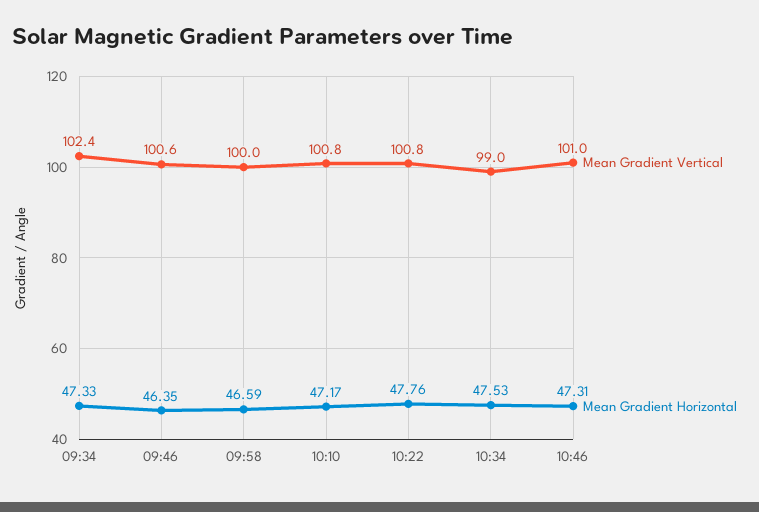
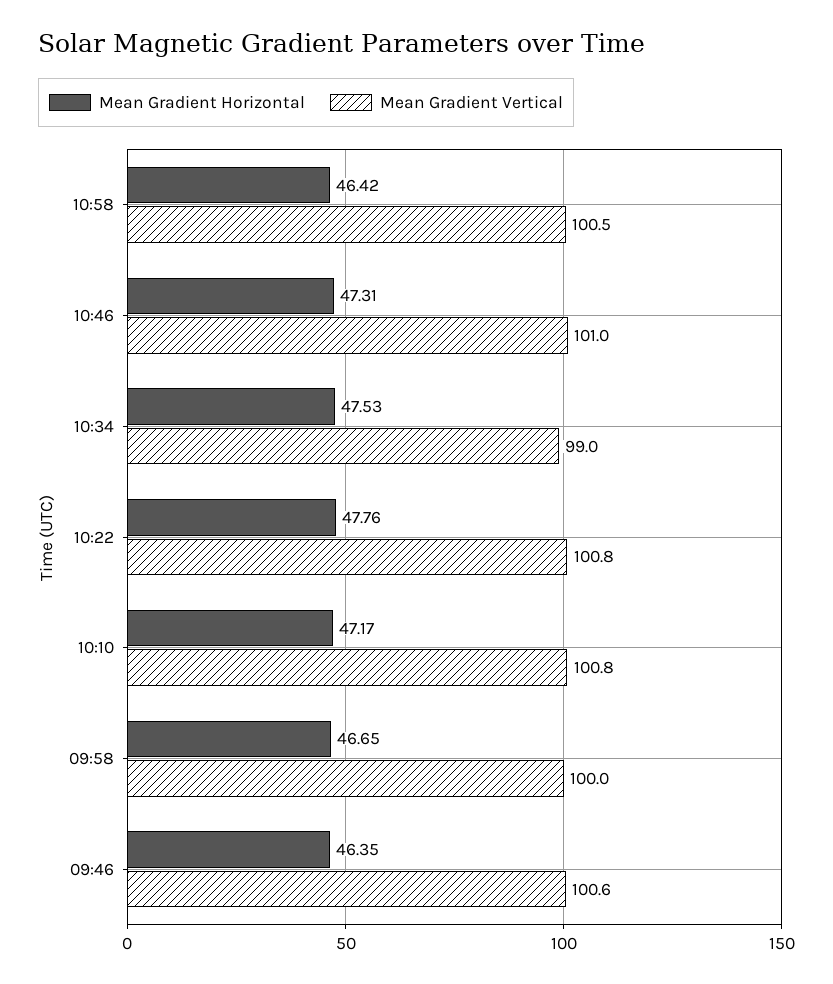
Mean Gradient Vertical, 09:34: 102.4 -> none
Mean Gradient Horizontal, 09:34: 47.33 -> none
Mean Gradient Horizontal, 09:58: 46.59 -> 46.65
Mean Gradient Horizontal, 10:58: none -> 46.42
Mean Gradient Vertical, 10:58: none -> 100.5

